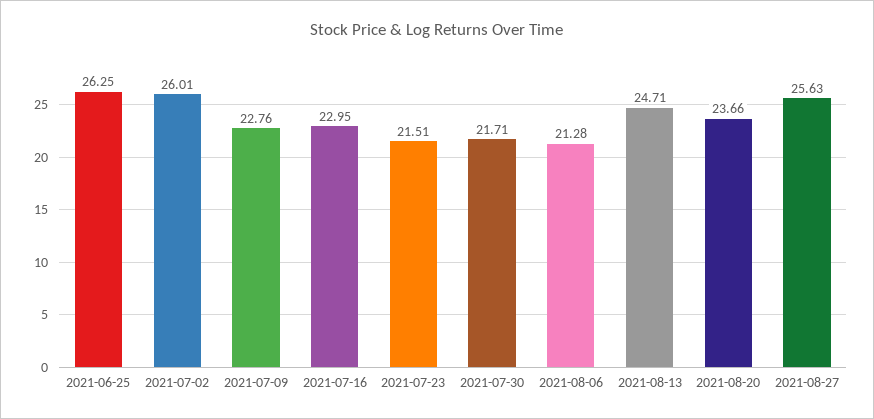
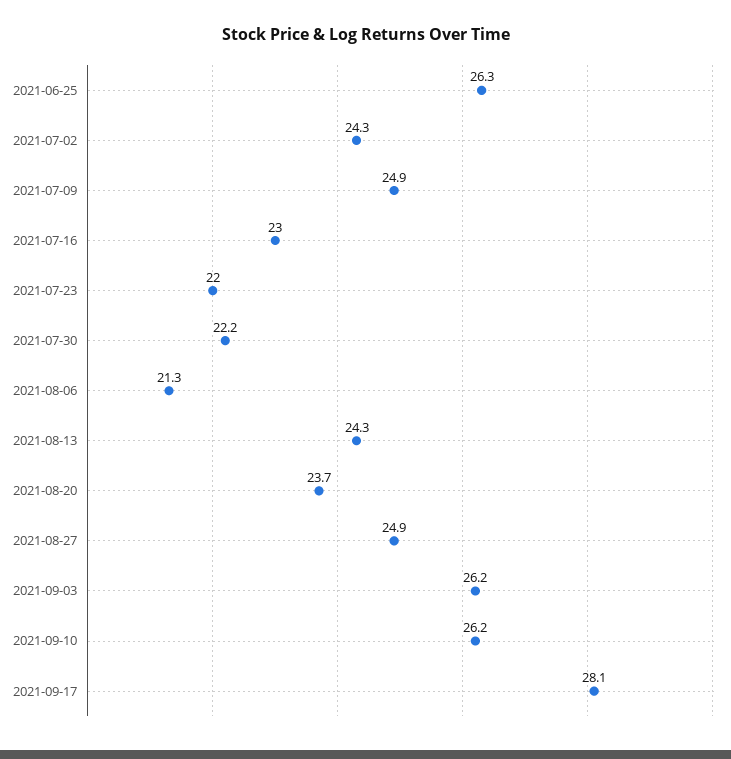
2021-07-02: 26.01 -> 24.3
2021-07-09: 22.76 -> 24.9
2021-07-23: 21.51 -> 22
2021-07-30: 21.71 -> 22.2
2021-08-13: 24.71 -> 24.3
2021-08-27: 25.63 -> 24.9
2021-09-03: none -> 26.2
2021-09-10: none -> 26.2
2021-09-17: none -> 28.1

